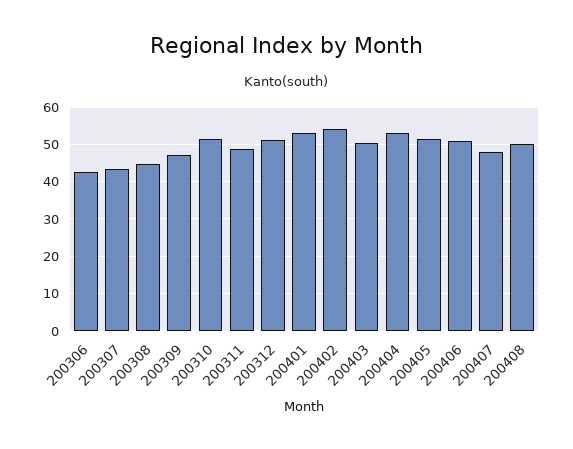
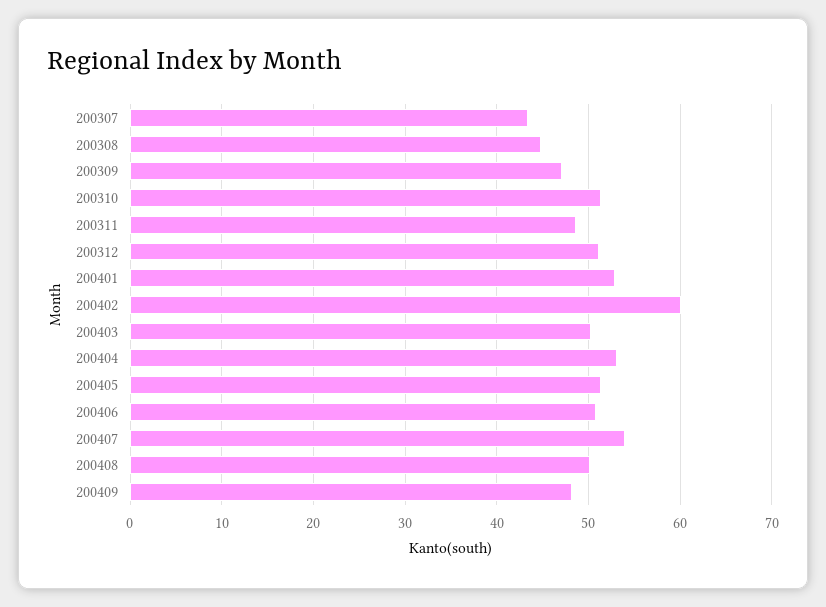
200306: 42 -> none
200402: 54 -> 60
200407: 48 -> 54
200409: none -> 48

